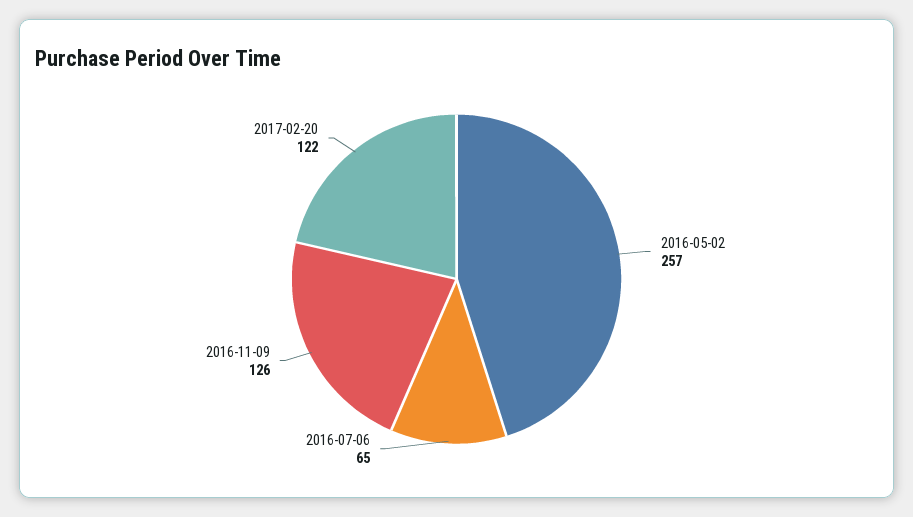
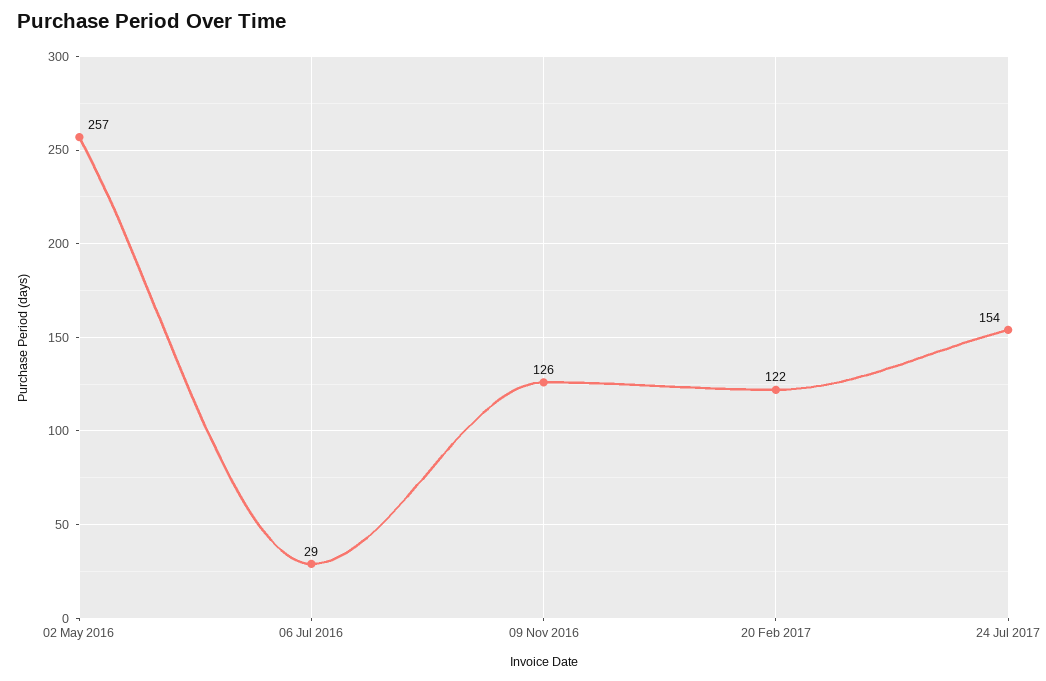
2016-07-06: 65 -> 29
24 Jul 2017: none -> 154

